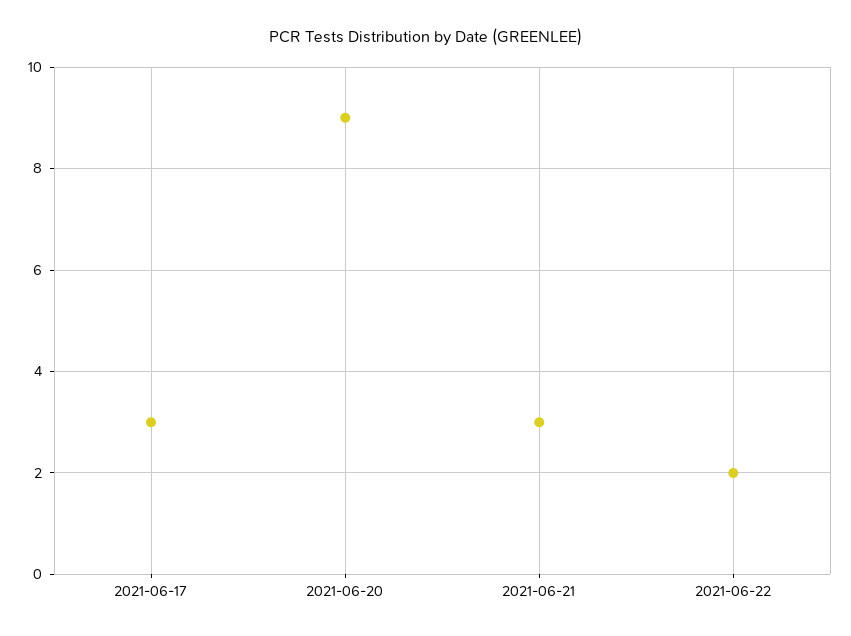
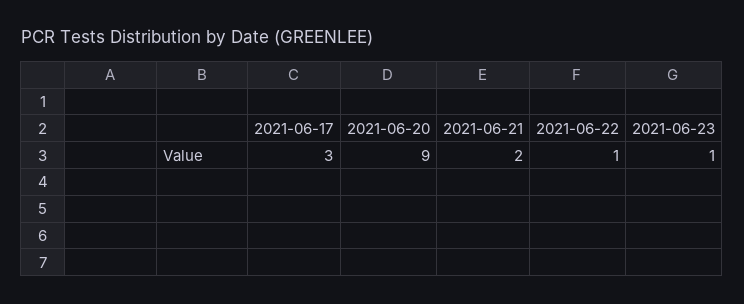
2021-06-21: 3 -> 2
2021-06-22: 2 -> 1
2021-06-23: none -> 1

